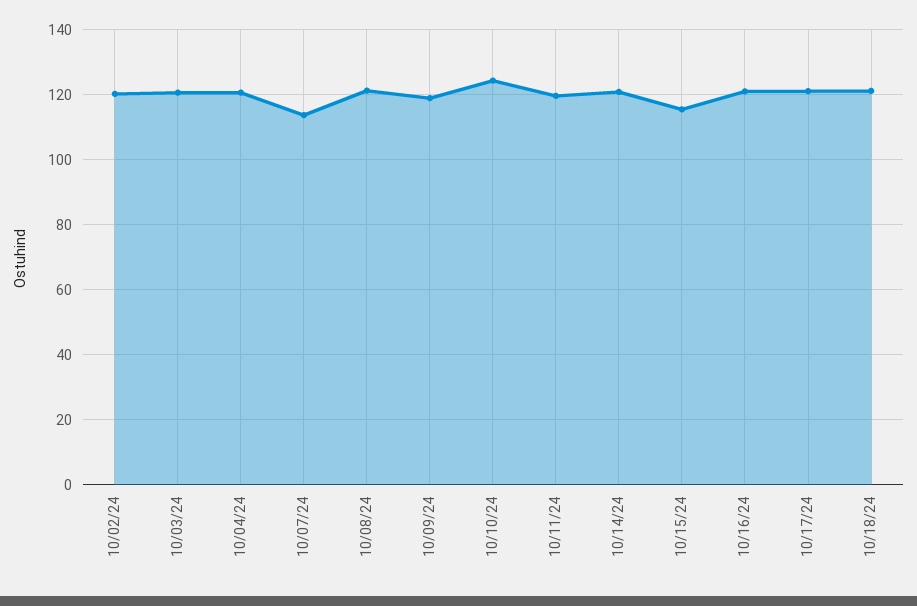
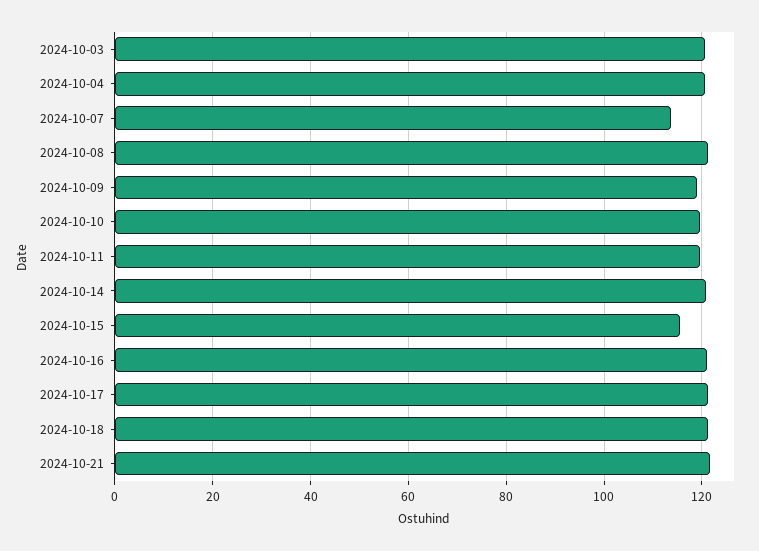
10/02/24: 120 -> none
10/10/24: 124 -> 120
2024-10-21: none -> 122

